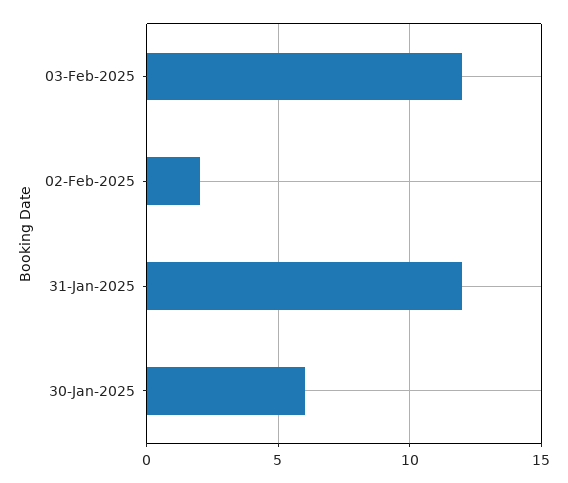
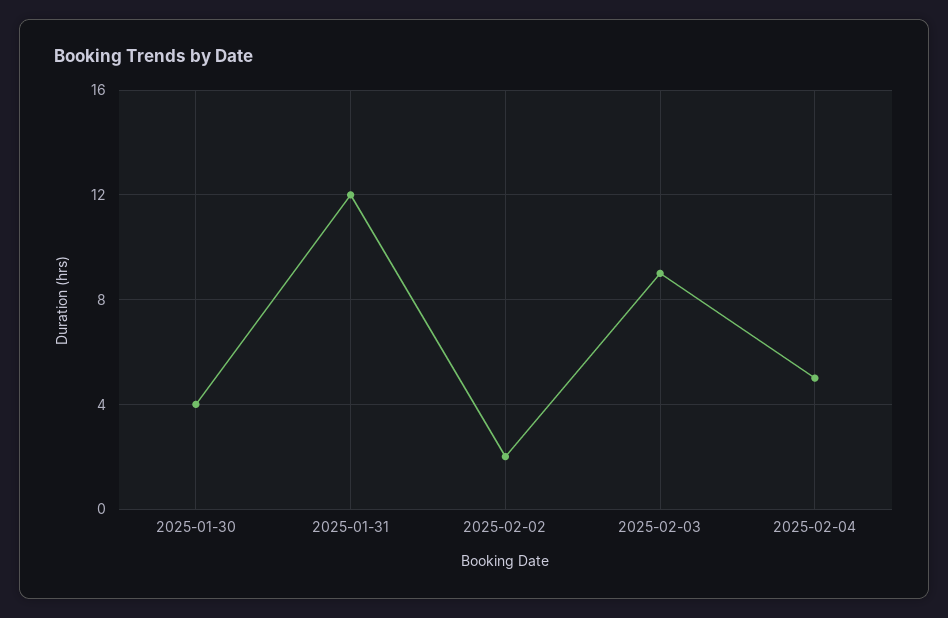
03-Feb-2025: 12 -> 9
30-Jan-2025: 6 -> 4
2025-02-04: none -> 5

